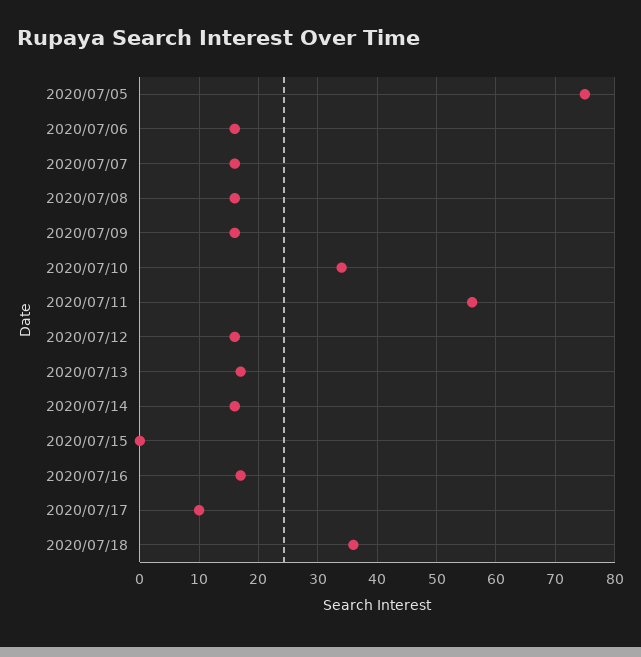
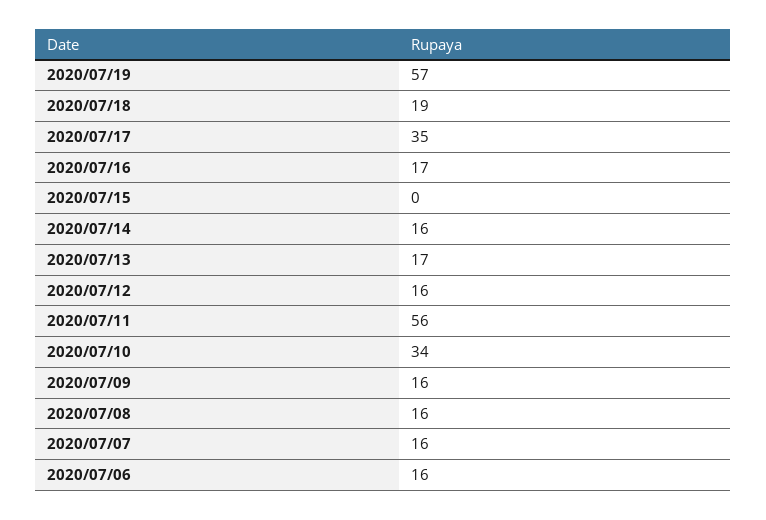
2020/07/05: 75 -> none
2020/07/17: 10 -> 35
2020/07/18: 35 -> 19
2020/07/19: none -> 57

